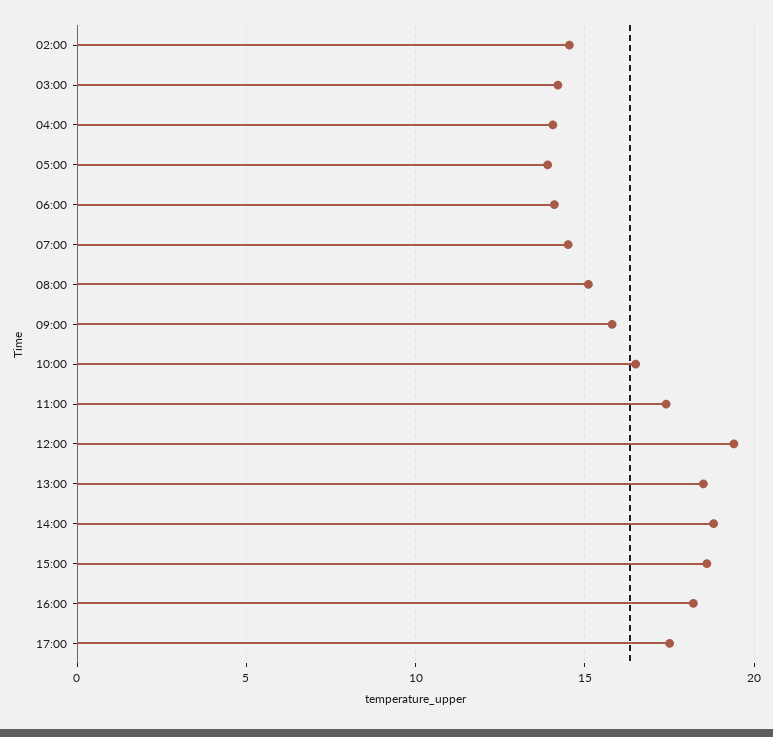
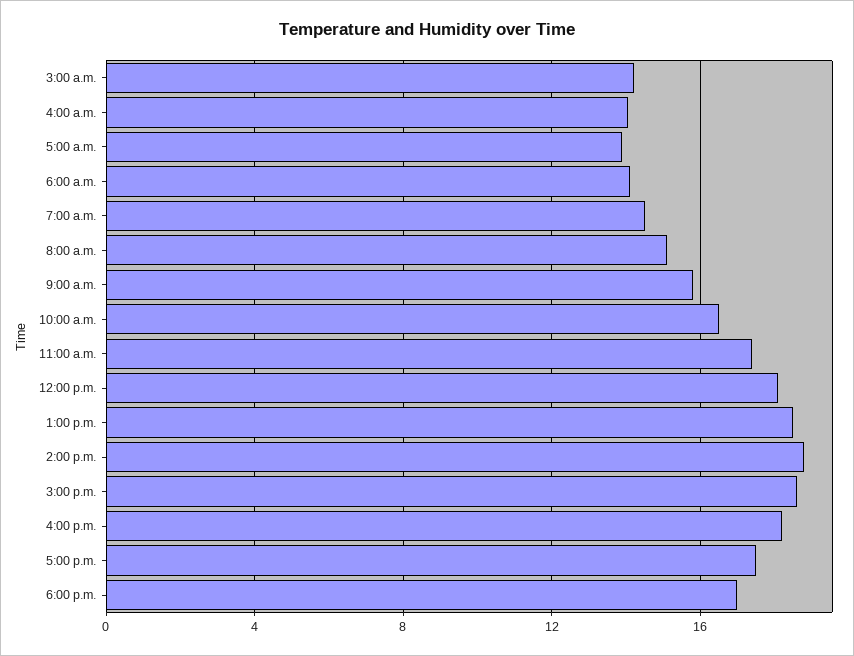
02:00: 14.5 -> none
12:00: 19.5 -> 18
6:00 p.m.: none -> 17

